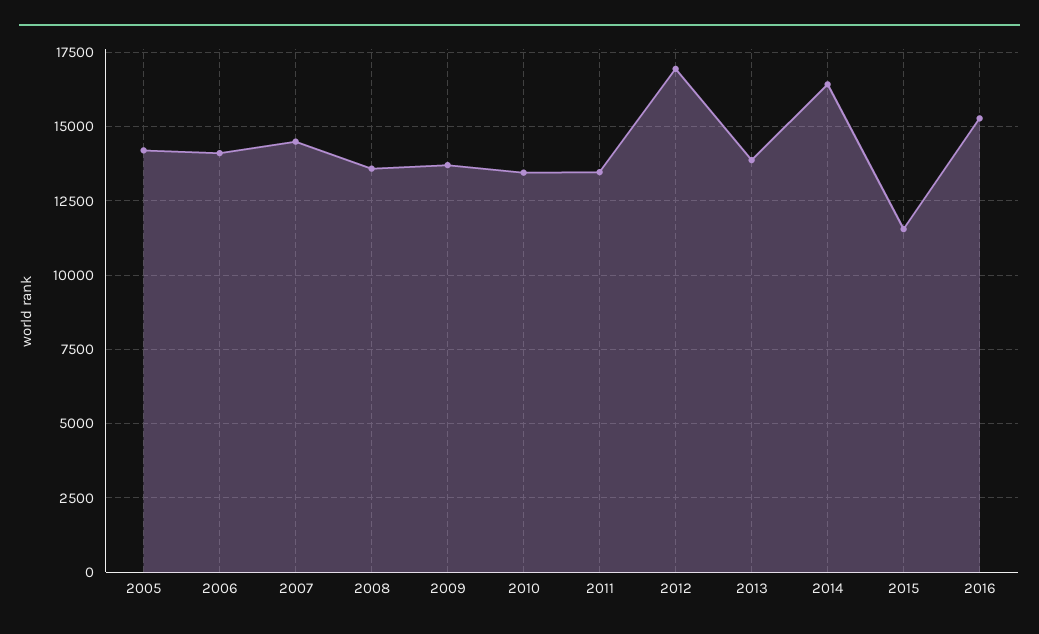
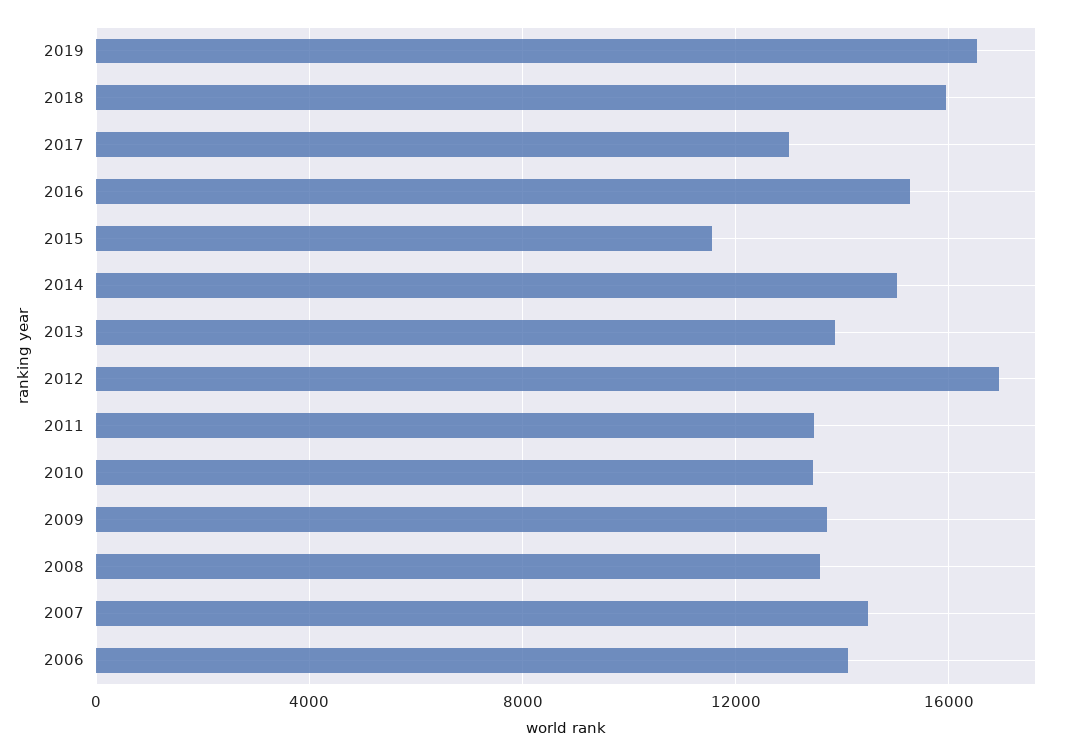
2005: 14250 -> none
2014: 16500 -> 15000
2019: none -> 16500
2018: none -> 16000
2017: none -> 13000

